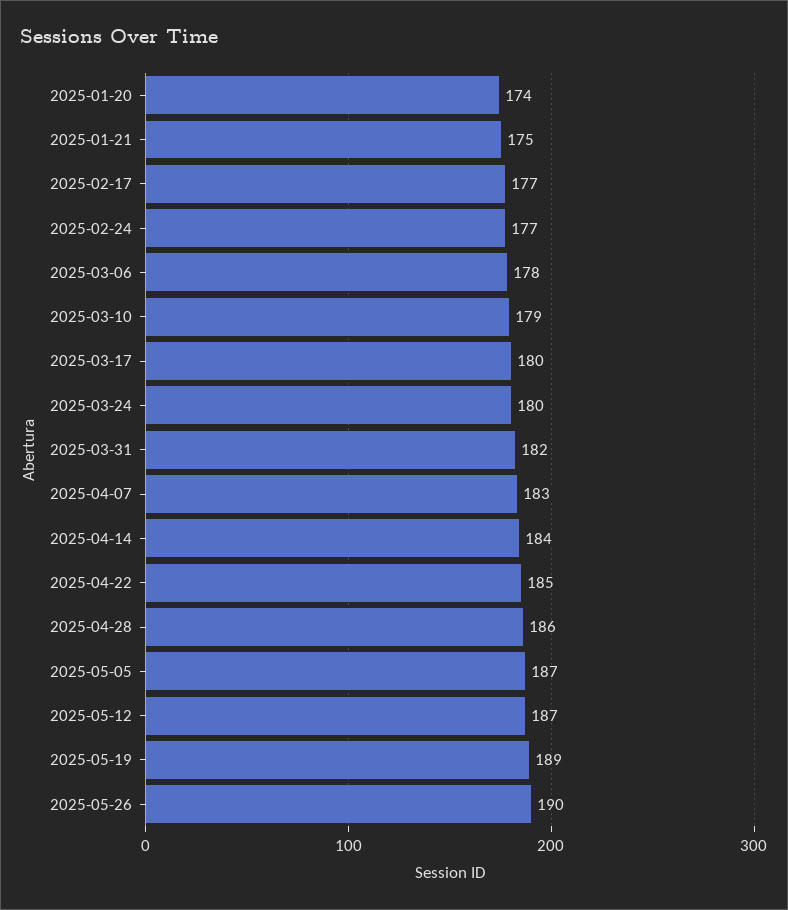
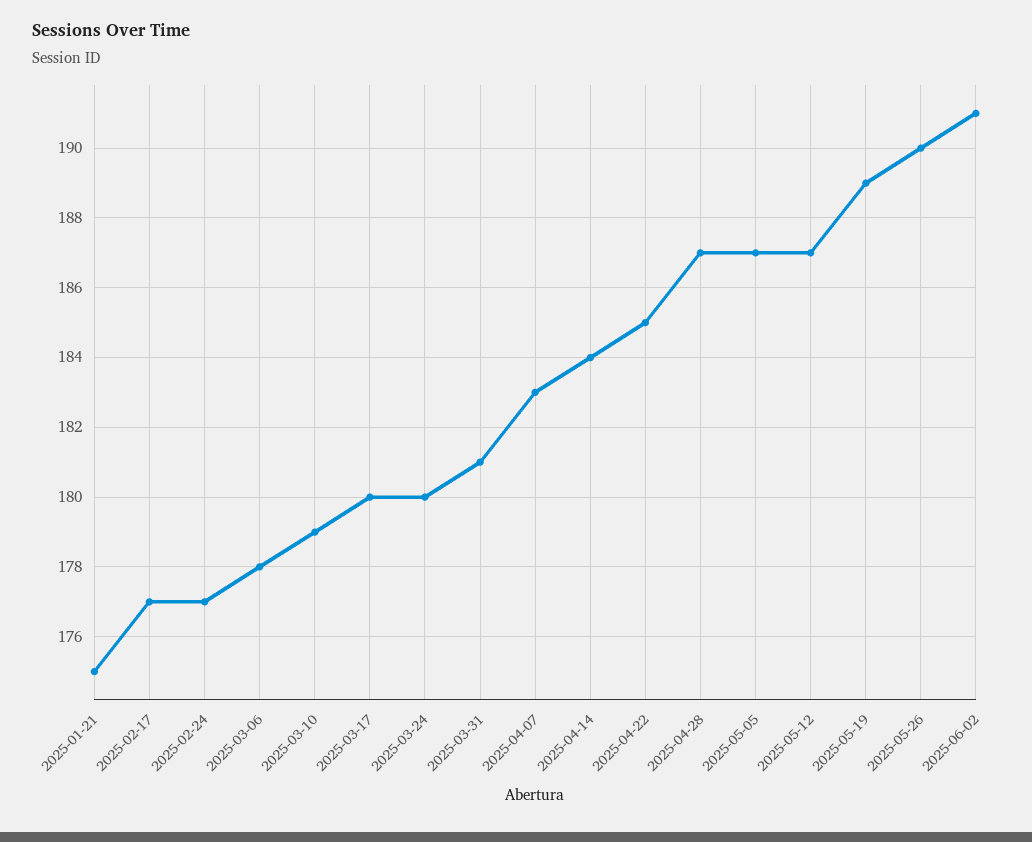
2025-01-20: 174 -> none
2025-03-31: 182 -> 181
2025-04-28: 186 -> 187
2025-06-02: none -> 191

